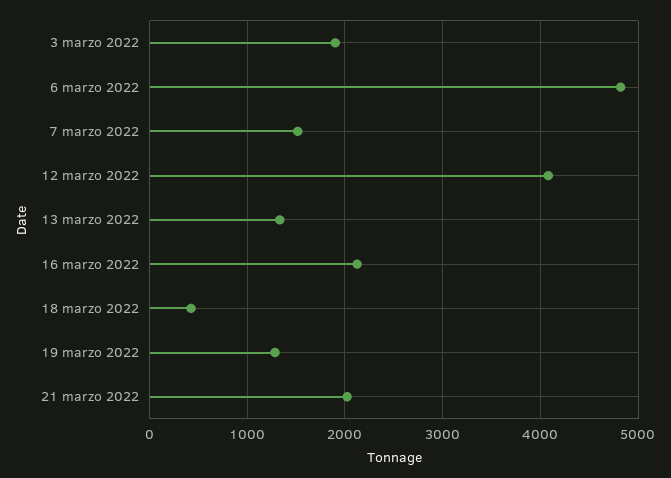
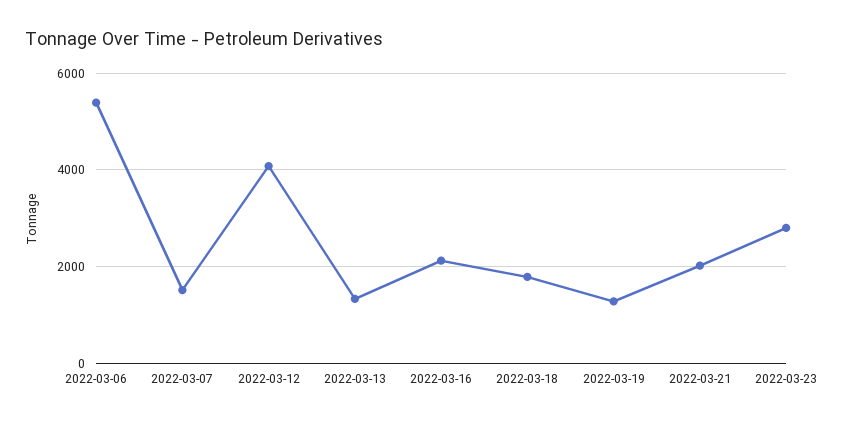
3 marzo 2022: 1900 -> none
6 marzo 2022: 4800 -> 5400
18 marzo 2022: 400 -> 1800
2022-03-23: none -> 2800

